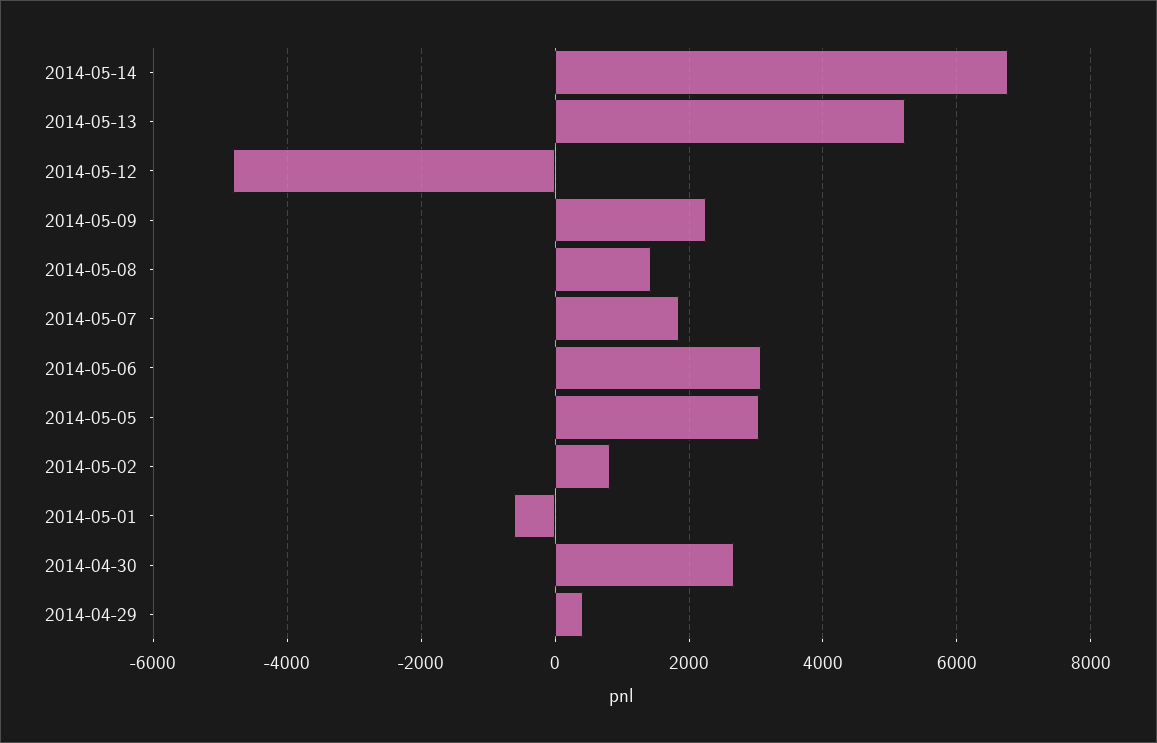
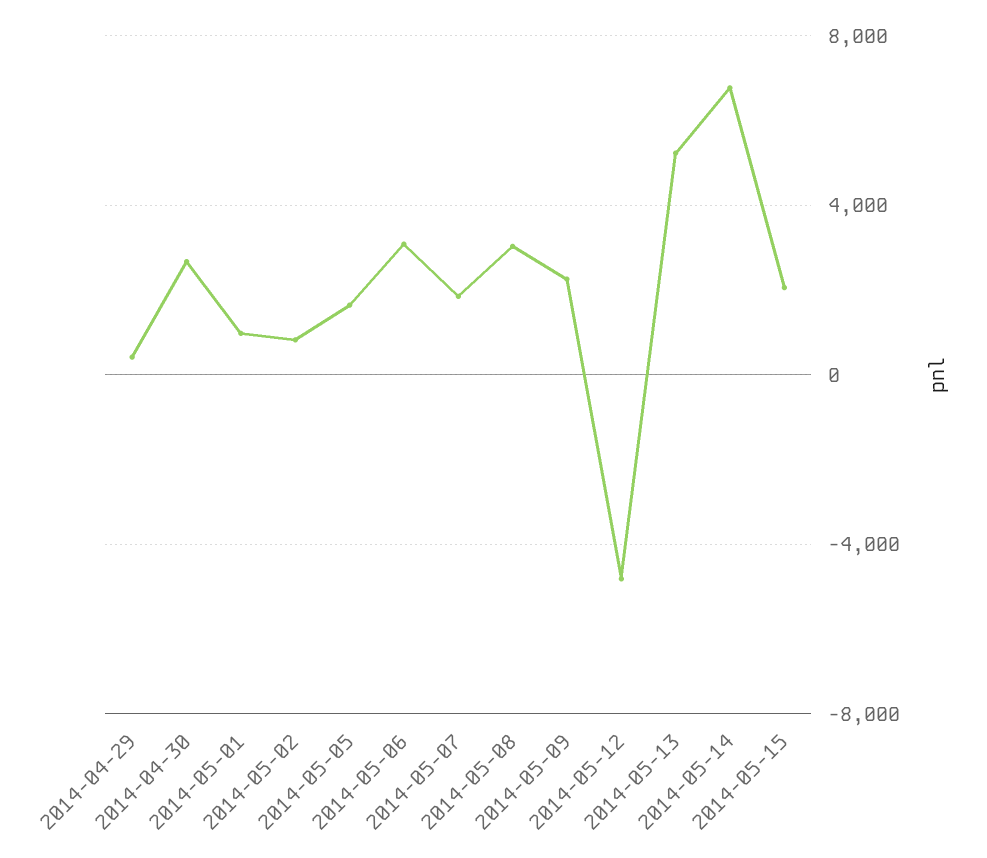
2014-05-08: 1400 -> 3000
2014-05-05: 3000 -> 1500
2014-05-01: -600 -> 1000
2014-05-15: none -> 2000

